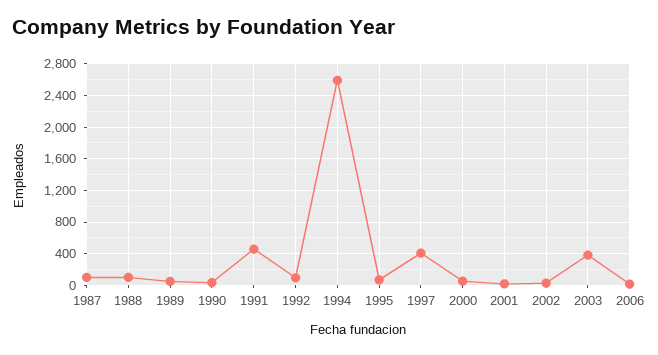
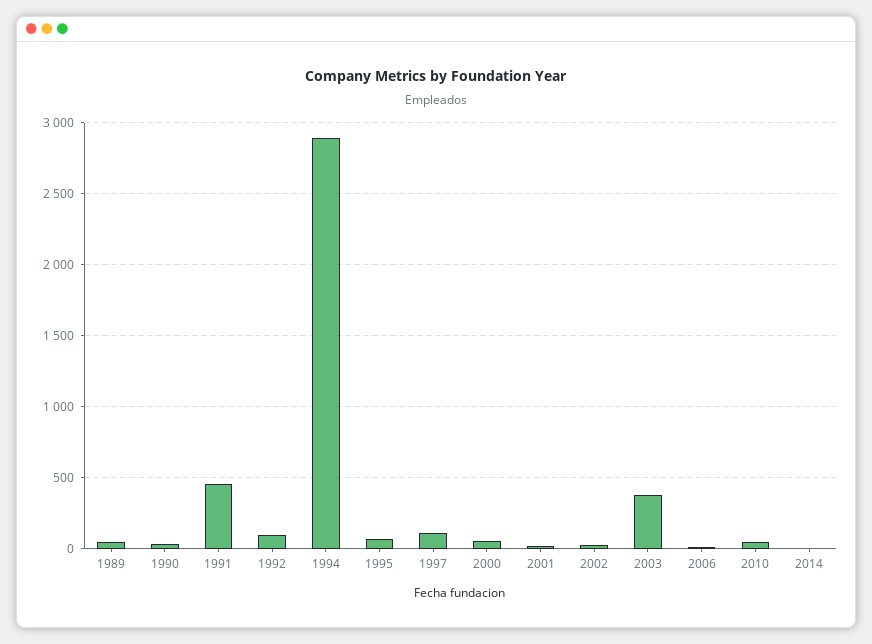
1987: 100 -> none
1988: 100 -> none
1994: 2600 -> 2900
1997: 400 -> 100
2010: none -> 50
2014: none -> 0

